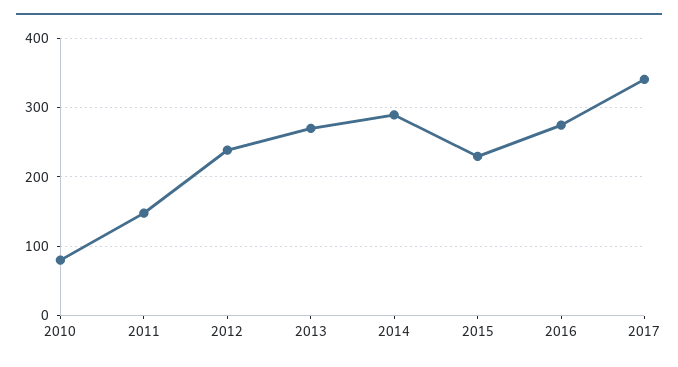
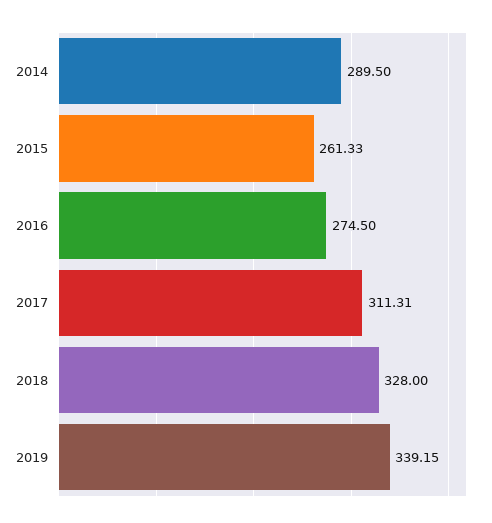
2010: 80 -> none
2011: 150 -> none
2012: 240 -> none
2013: 270 -> none
2015: 230 -> 261.33
2017: 340 -> 311.31
2018: none -> 328
2019: none -> 339.15

